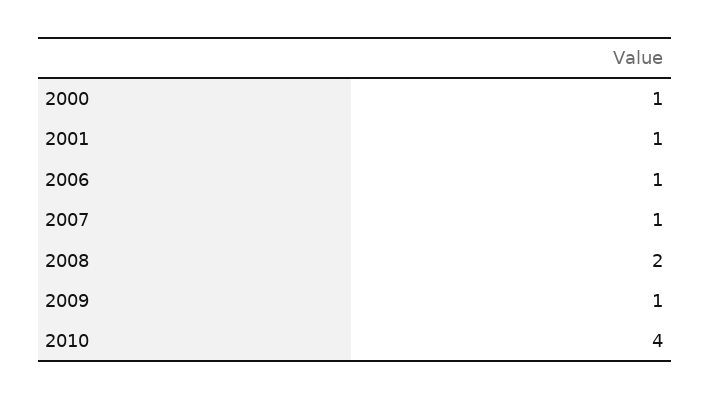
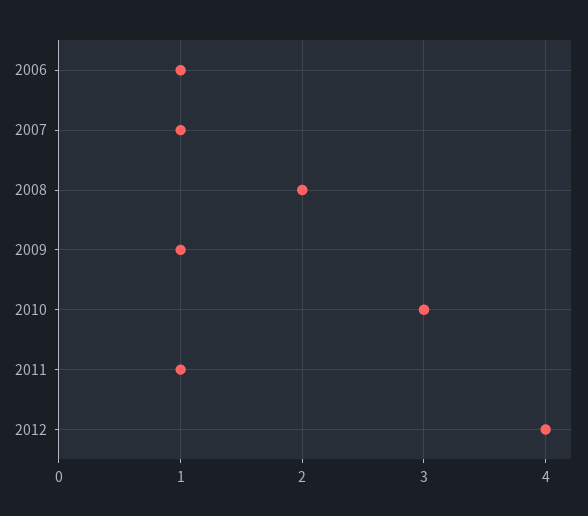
2000: 1 -> none
2001: 1 -> none
2010: 4 -> 3
2011: none -> 1
2012: none -> 4

